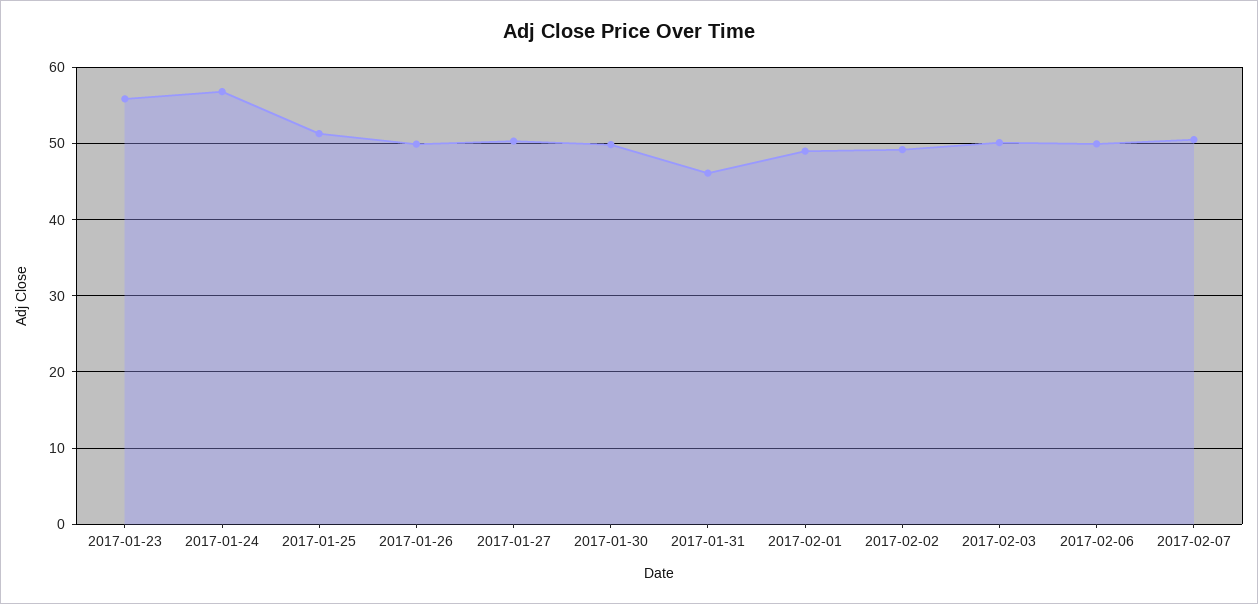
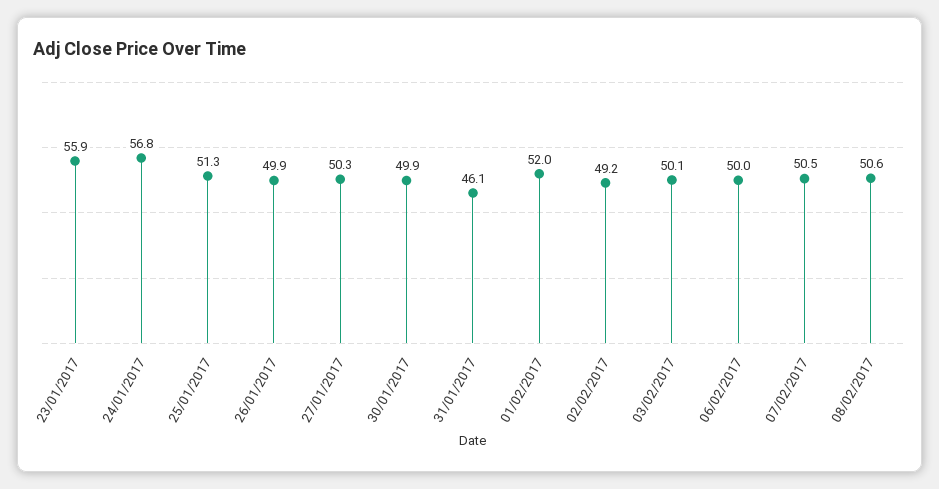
2017-02-01: 49 -> 52
08/02/2017: none -> 50.6

